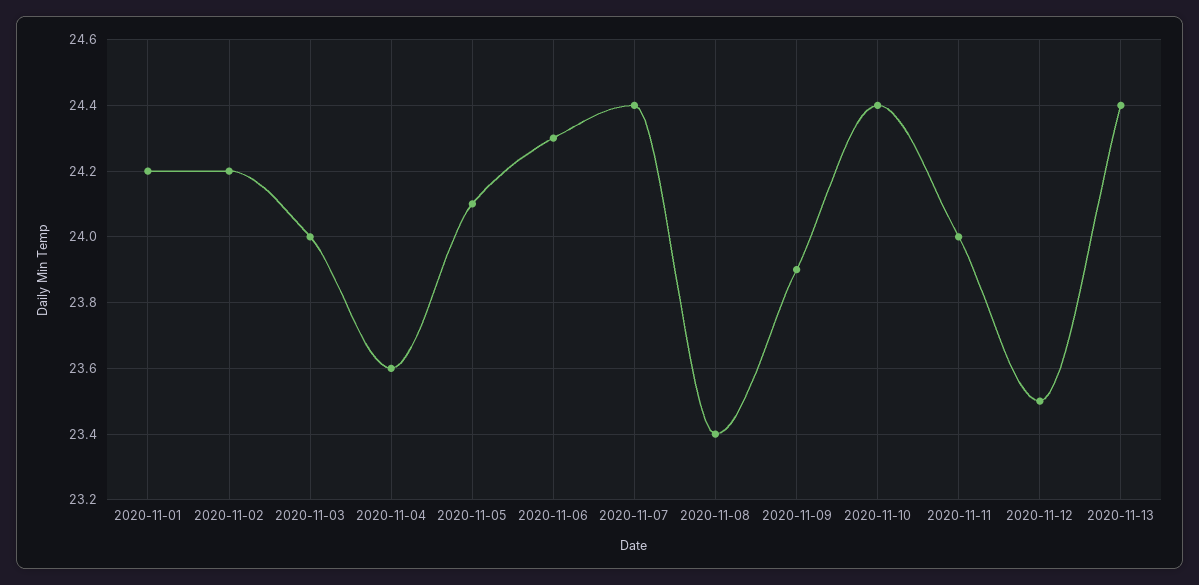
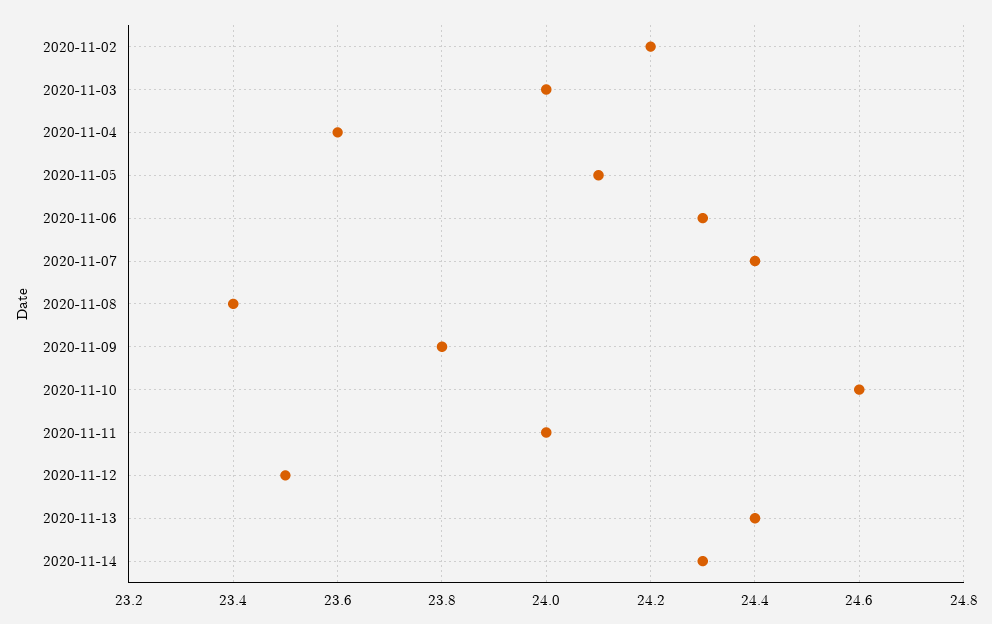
2020-11-01: 24.2 -> none
2020-11-09: 23.9 -> 23.8
2020-11-10: 24.4 -> 24.6
2020-11-14: none -> 24.3

